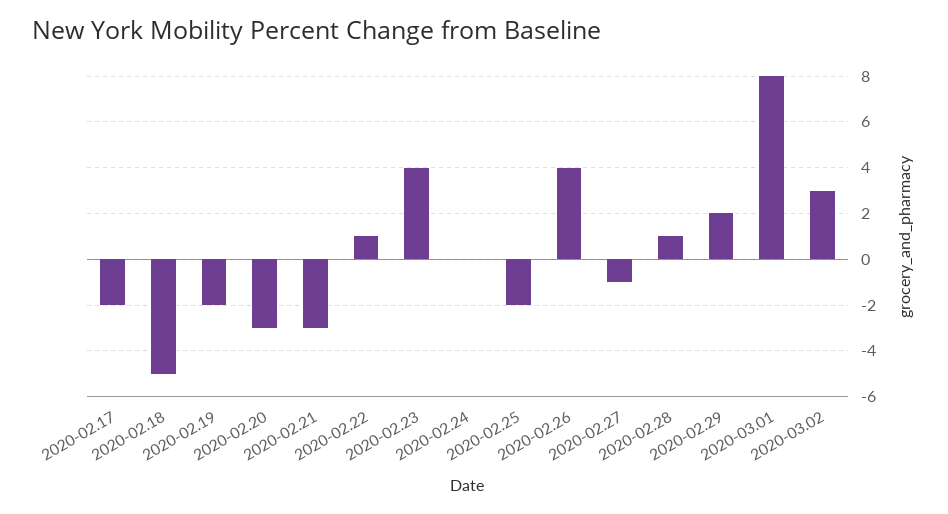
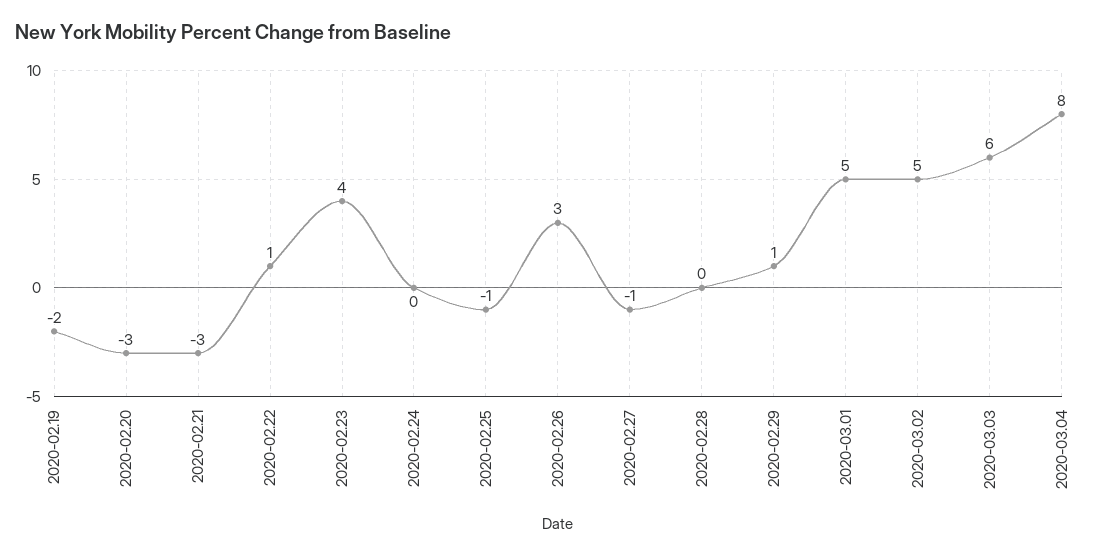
2020-02.17: -2 -> none
2020-02.18: -5 -> none
2020-02.25: -2 -> -1
2020-02.26: 4 -> 3
2020-02.28: 1 -> 0
2020-02.29: 2 -> 1
2020-03.01: 8 -> 5
2020-03.02: 3 -> 5
2020-03.03: none -> 6
2020-03.04: none -> 8

